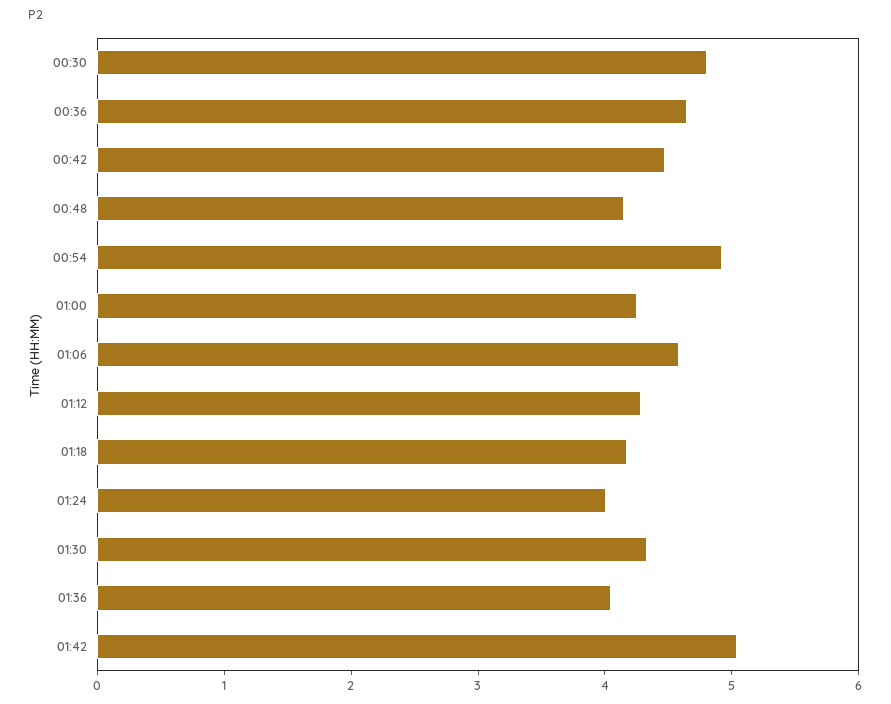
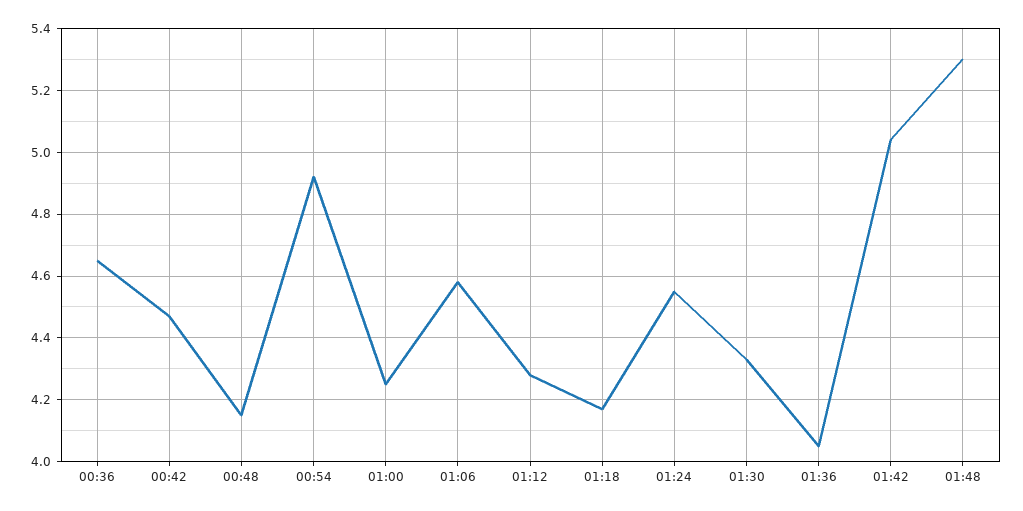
00:30: 4.8 -> none
01:24: 4 -> 4.55
01:48: none -> 5.3

